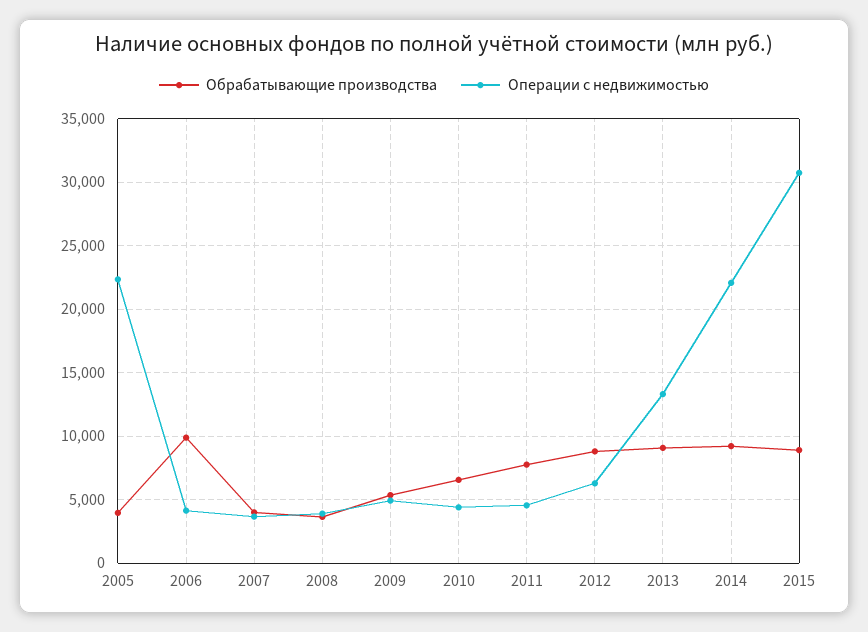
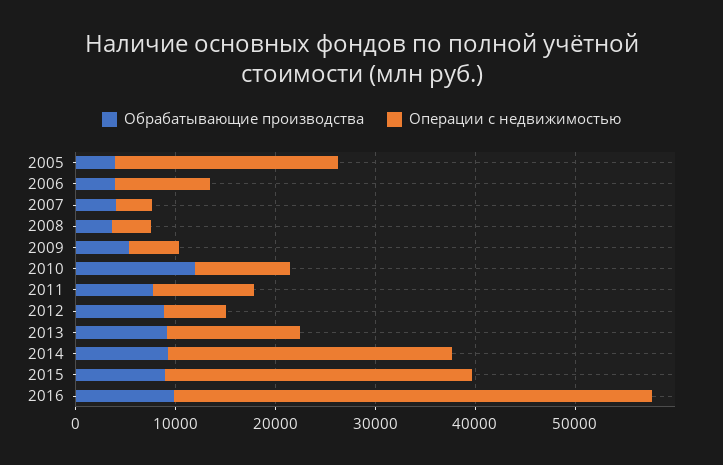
Обрабатывающие производства, 2006: 10000 -> 4000
Операции с недвижимостью, 2006: 4000 -> 10000
Обрабатывающие производства, 2010: 6500 -> 12000
Операции с недвижимостью, 2010: 4500 -> 10000
Операции с недвижимостью, 2011: 4500 -> 10000
Операции с недвижимостью, 2014: 22000 -> 28000
Обрабатывающие производства, 2016: none -> 10000
Операции с недвижимостью, 2016: none -> 48000

